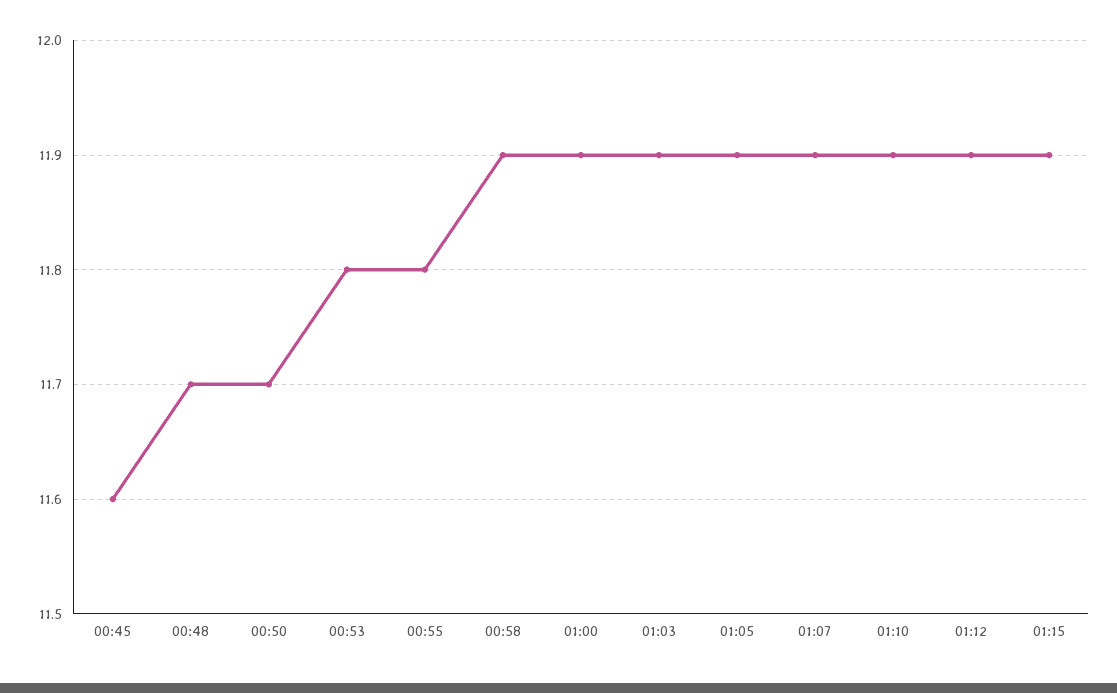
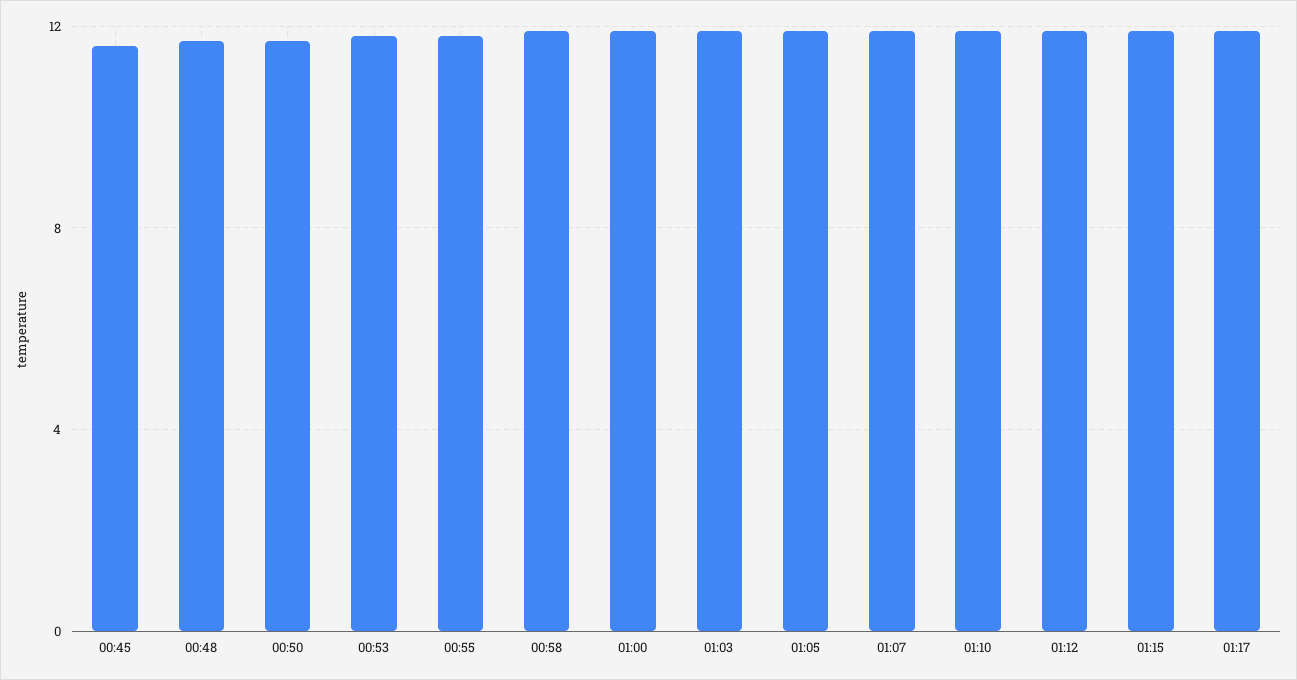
01:17: none -> 12

